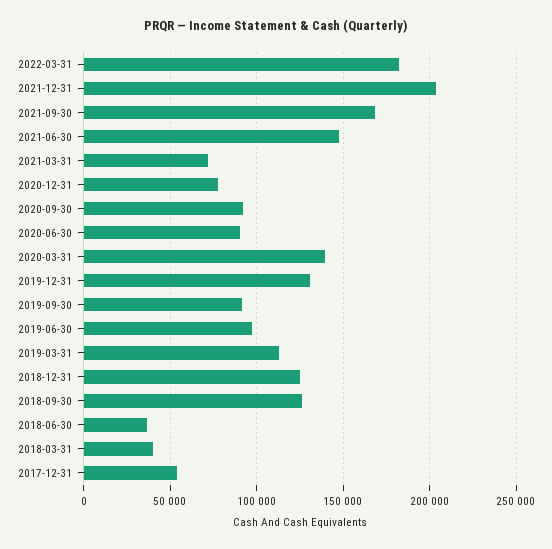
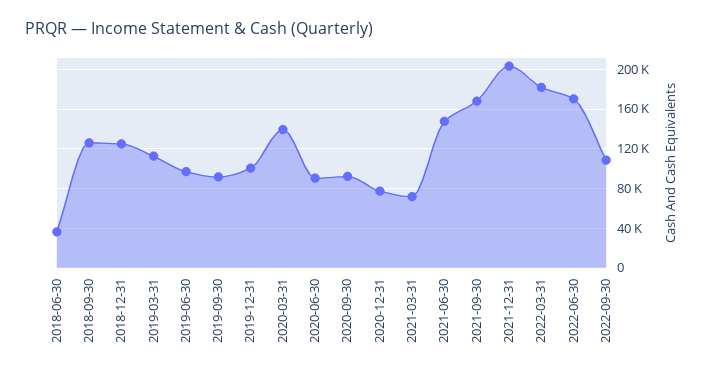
2019-12-31: 130000 -> 100000
2018-03-31: 40000 -> none
2017-12-31: 55000 -> none
2022-06-30: none -> 170000
2022-09-30: none -> 110000

